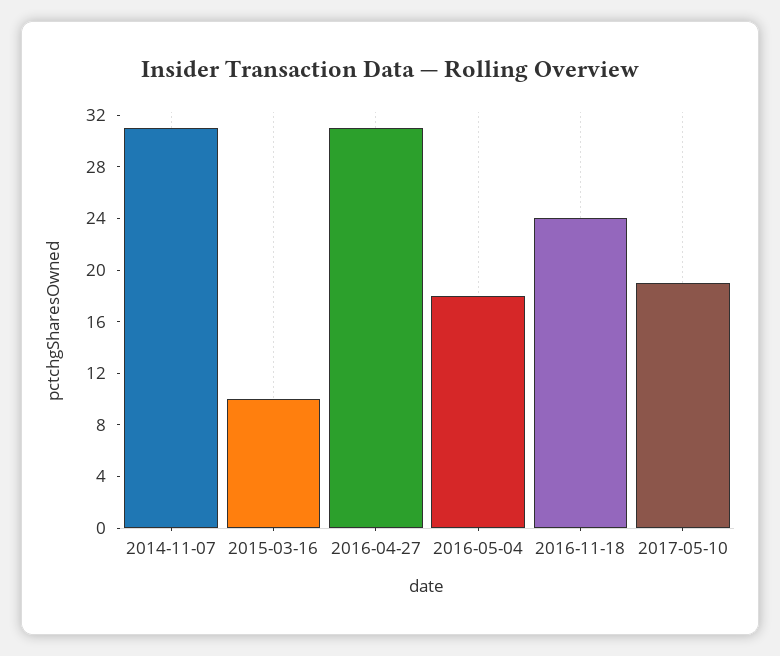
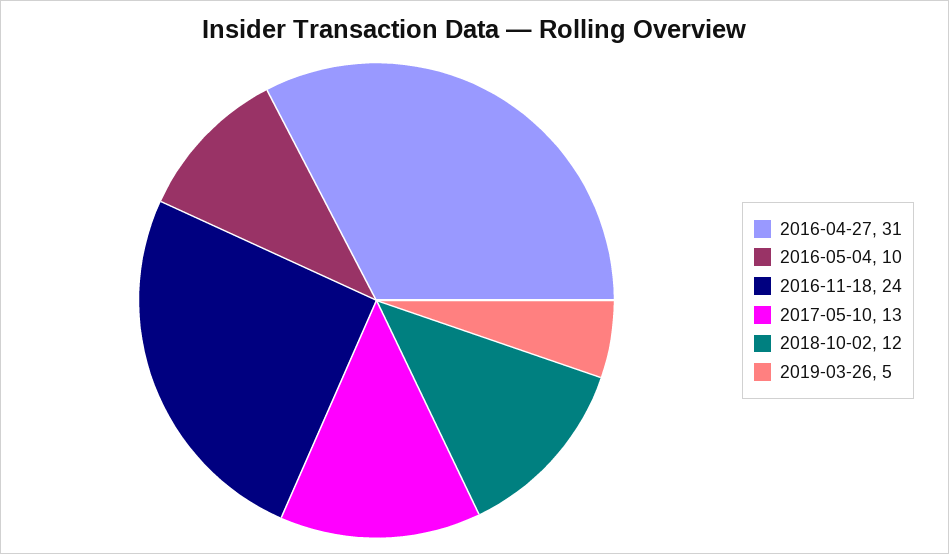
2014-11-07: 31 -> none
2015-03-16: 10 -> none
2016-05-04: 18 -> 10
2017-05-10: 19 -> 13
2018-10-02: none -> 12
2019-03-26: none -> 5

